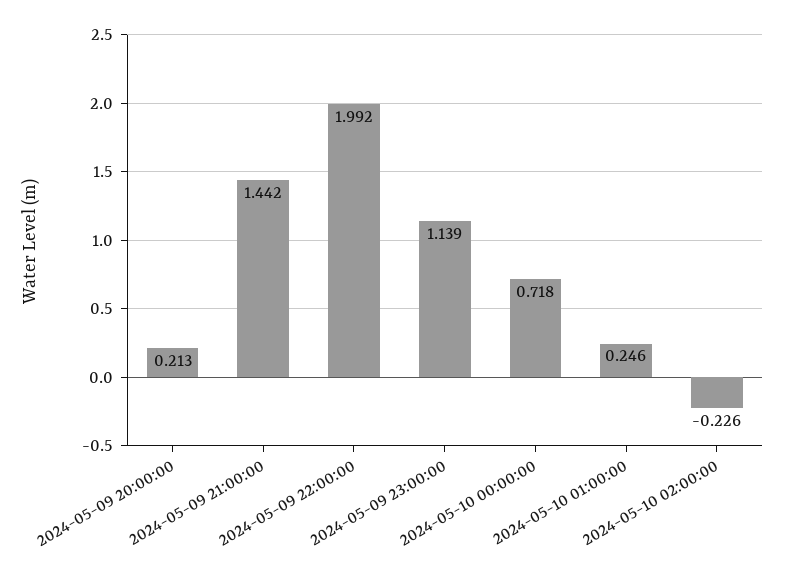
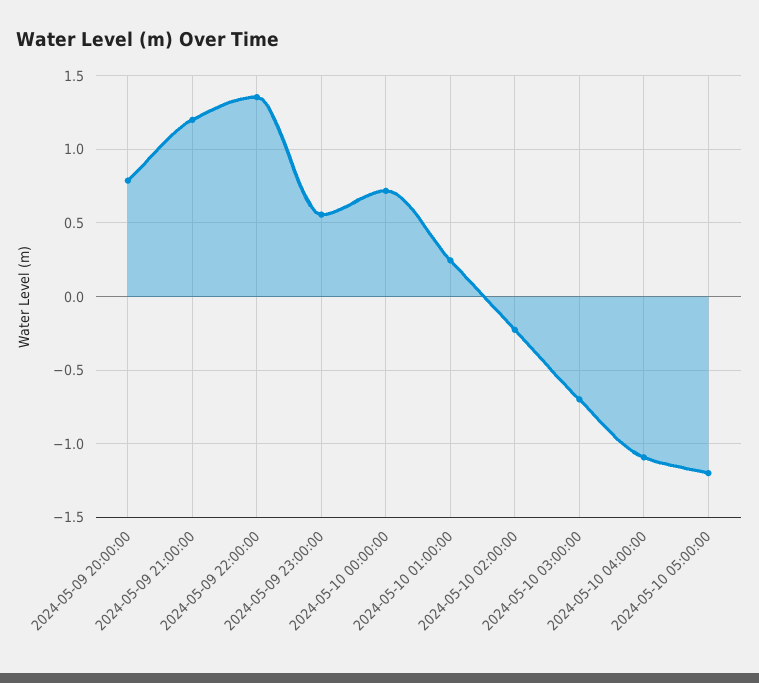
2024-05-09 20:00:00: 0.213 -> 0.8
2024-05-09 21:00:00: 1.442 -> 1.2
2024-05-09 22:00:00: 1.992 -> 1.35
2024-05-09 23:00:00: 1.139 -> 0.55
2024-05-10 03:00:00: none -> -0.7
2024-05-10 04:00:00: none -> -1.1
2024-05-10 05:00:00: none -> -1.2

